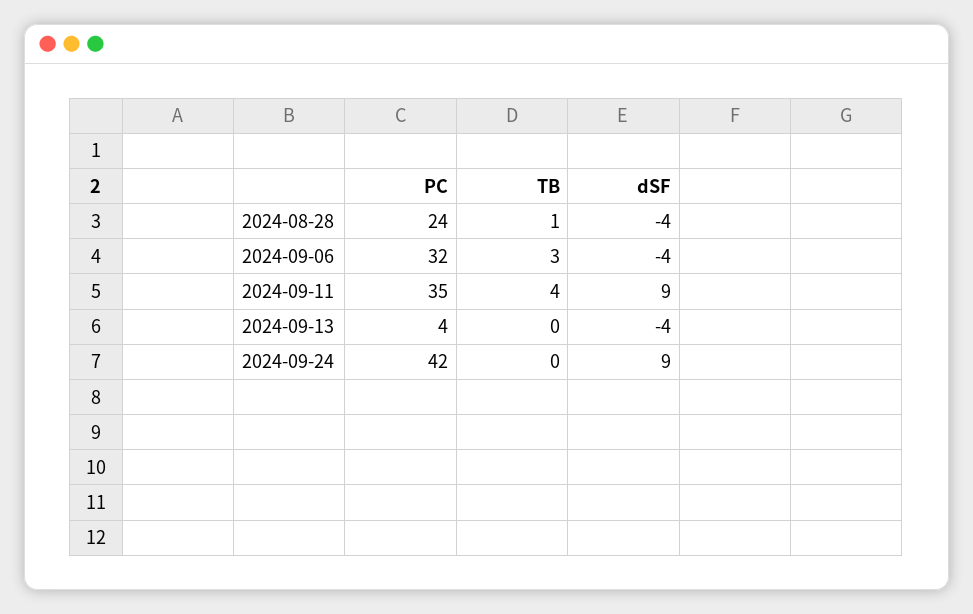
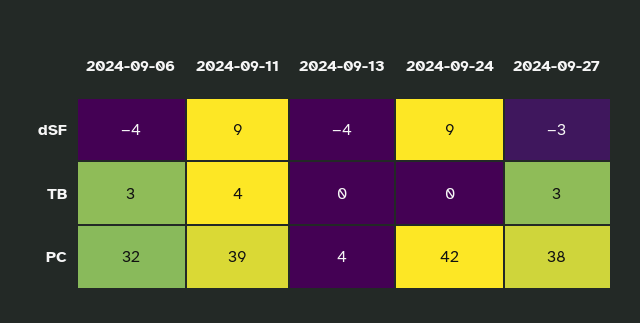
PC, 2024-08-28: 24 -> none
TB, 2024-08-28: 1 -> none
dSF, 2024-08-28: -4 -> none
PC, 2024-09-11: 35 -> 39
dSF, 2024-09-27: none -> -3
TB, 2024-09-27: none -> 3
PC, 2024-09-27: none -> 38

